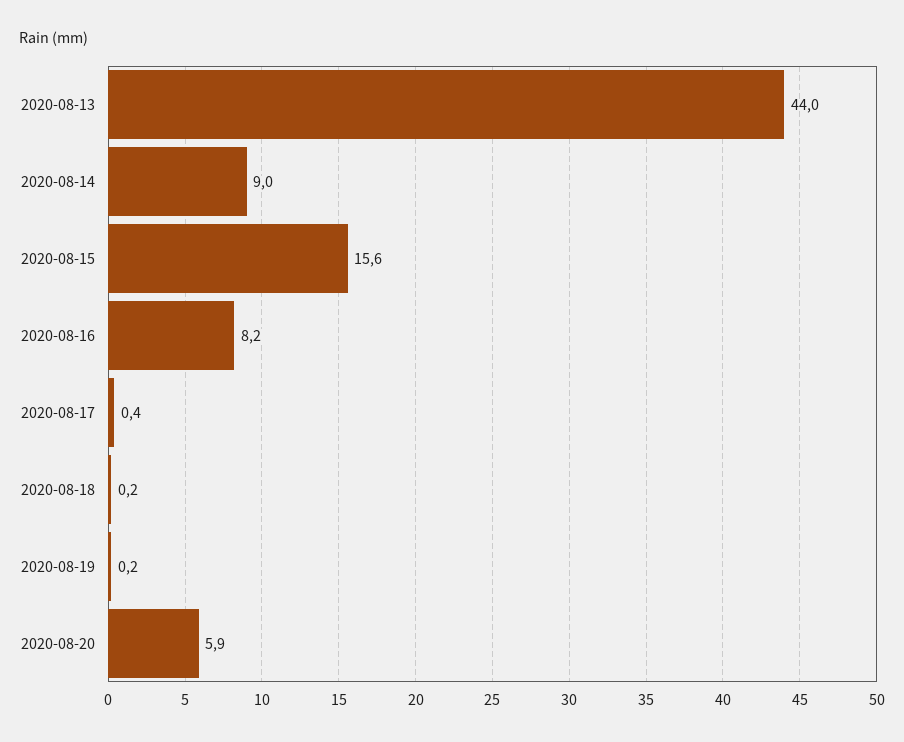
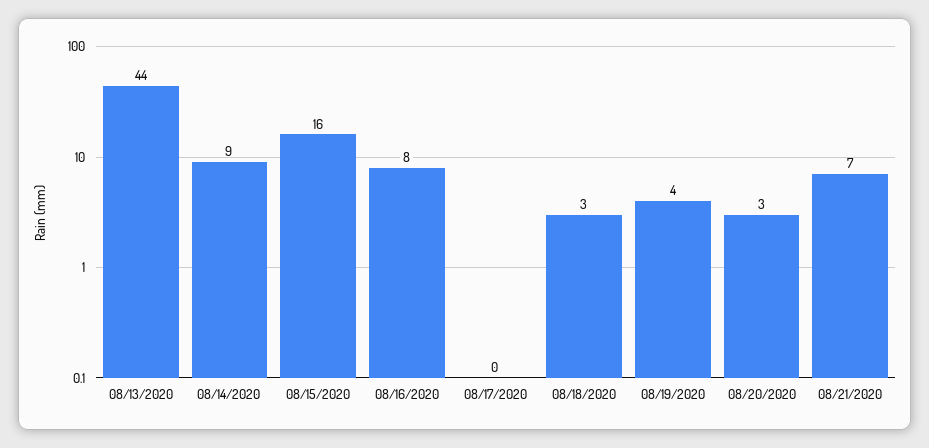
2020-08-18: 0.2 -> 3
2020-08-19: 0.2 -> 4
2020-08-20: 5.9 -> 3
08/21/2020: none -> 7

